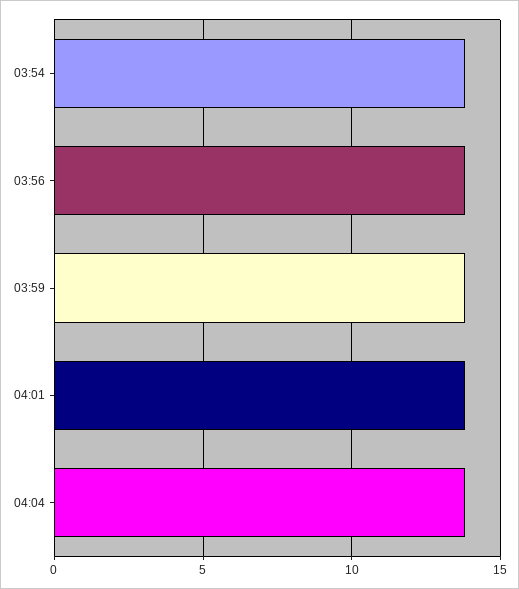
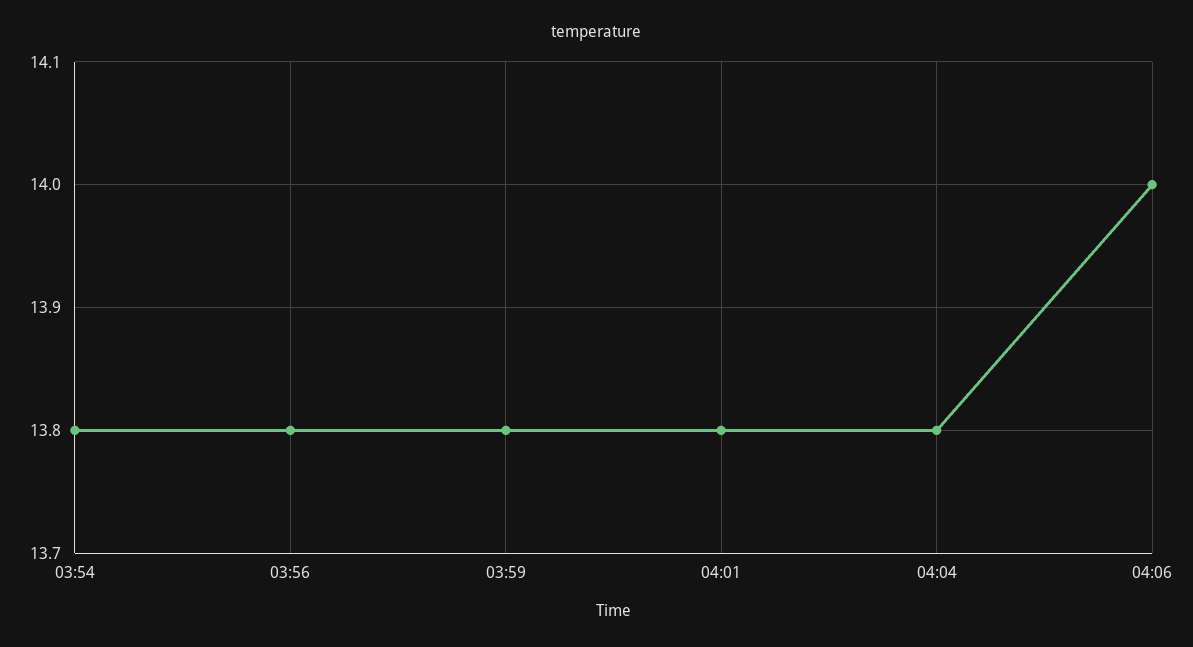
04:06: none -> 14

